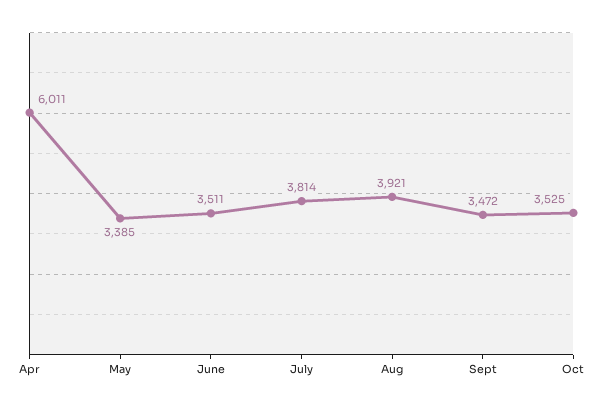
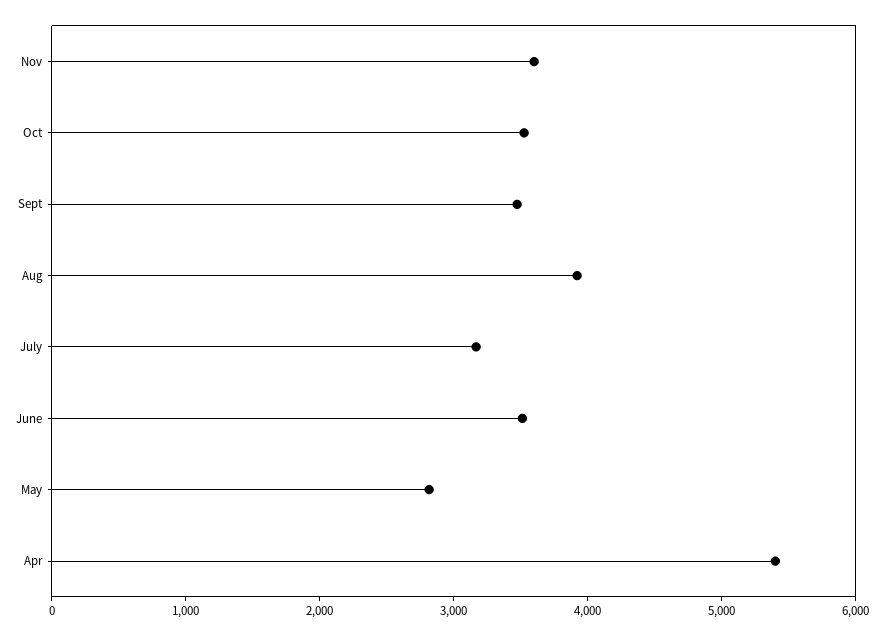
Apr: 6011 -> 5400
May: 3385 -> 2800
July: 3814 -> 3200
Nov: none -> 3600

